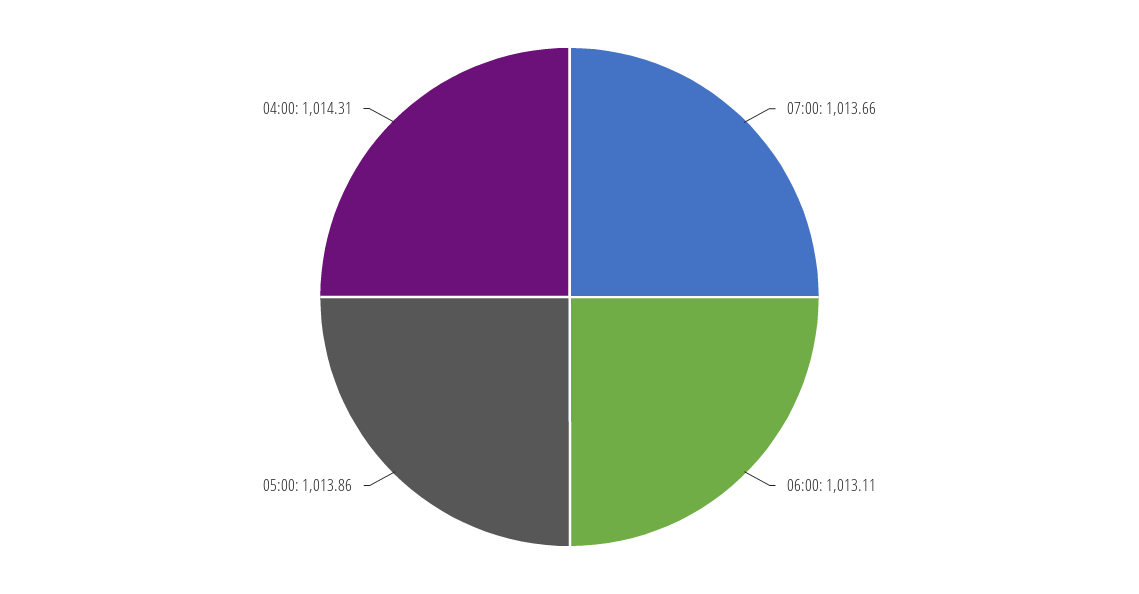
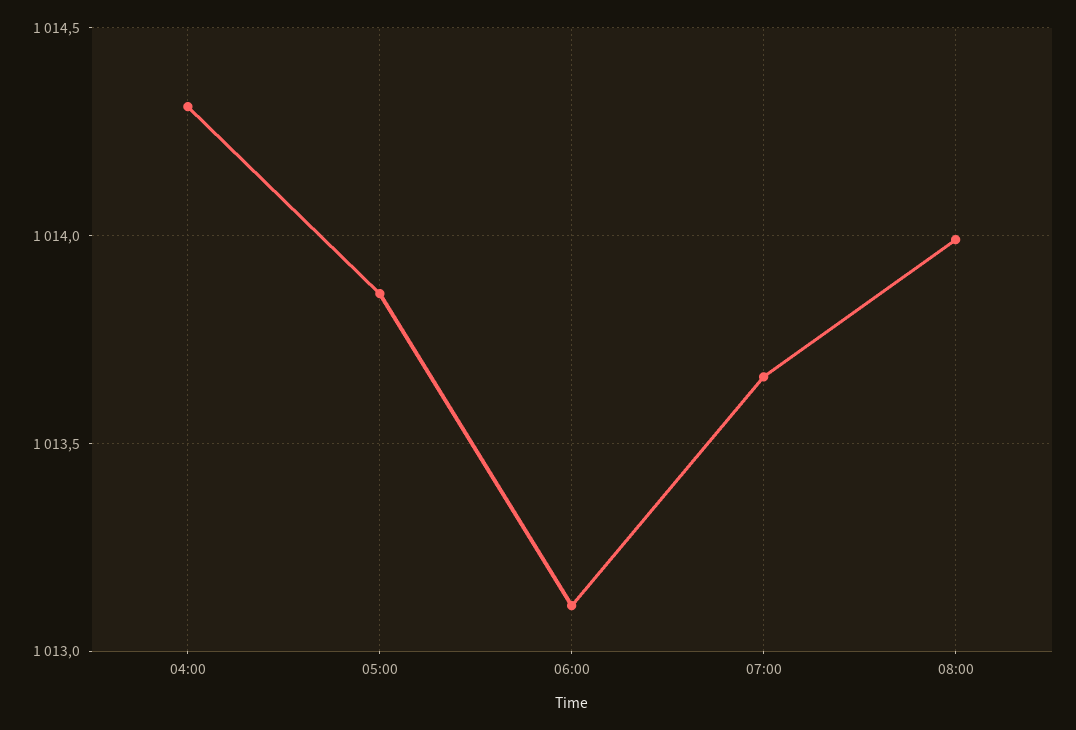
08:00: none -> 1014

